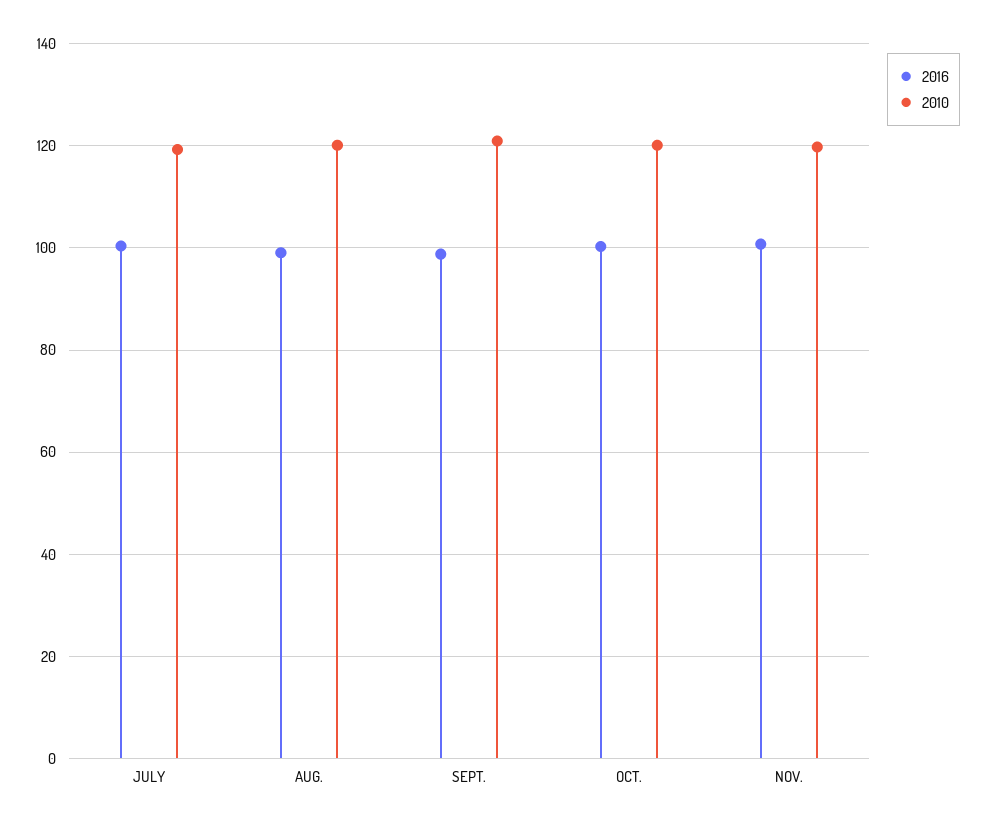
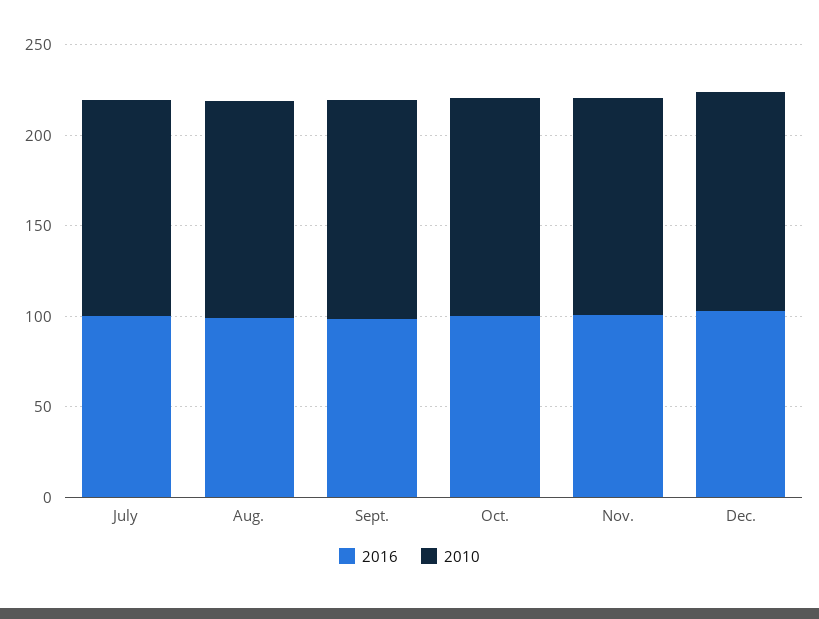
2016, Dec.: none -> 100
2010, Dec.: none -> 120

